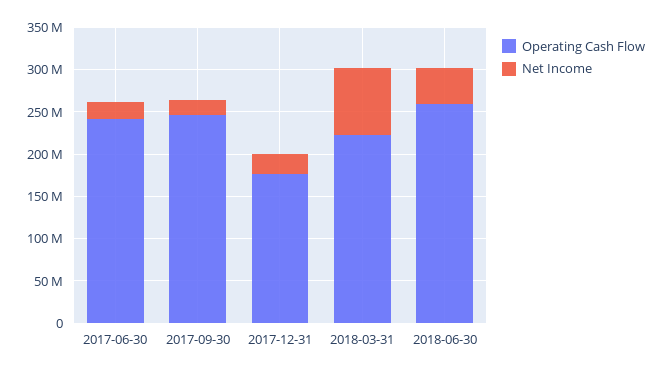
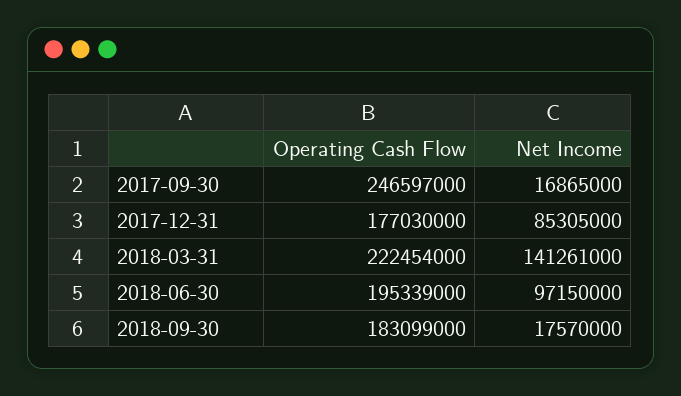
Operating Cash Flow, 2017-06-30: 240000000 -> none
Net Income, 2017-06-30: 20000000 -> none
Net Income, 2017-12-31: 20000000 -> 85305000
Net Income, 2018-03-31: 80000000 -> 141261000
Operating Cash Flow, 2018-06-30: 260000000 -> 195339000
Net Income, 2018-06-30: 40000000 -> 97150000
Operating Cash Flow, 2018-09-30: none -> 183099000
Net Income, 2018-09-30: none -> 17570000

